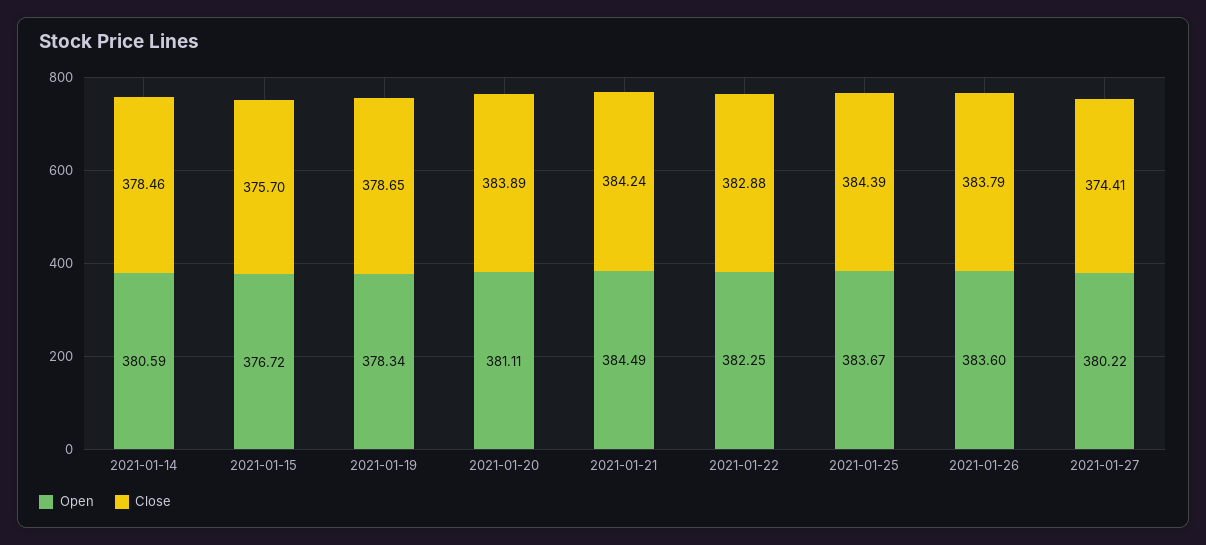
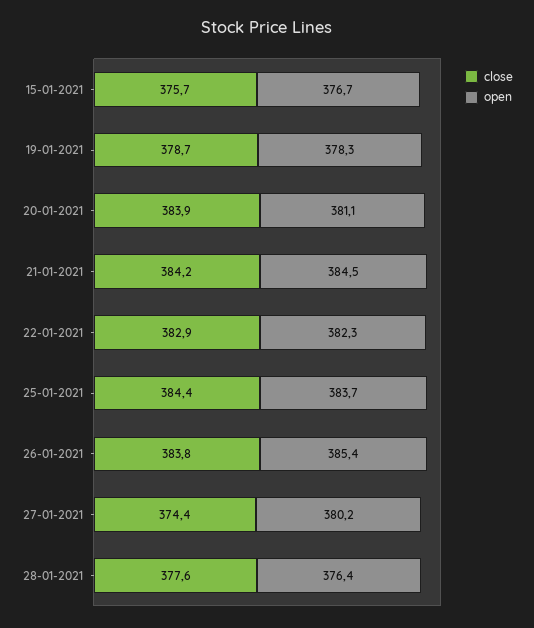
Open, 2021-01-14: 380.59 -> none
Close, 2021-01-14: 378.46 -> none
Open, 2021-01-26: 383.6 -> 385.4
Close, 28-01-2021: none -> 377.6
Open, 28-01-2021: none -> 376.4

